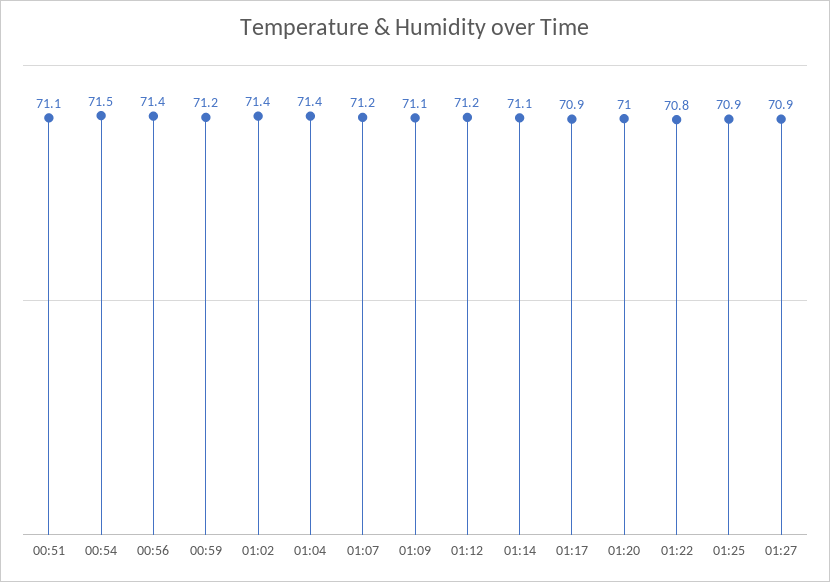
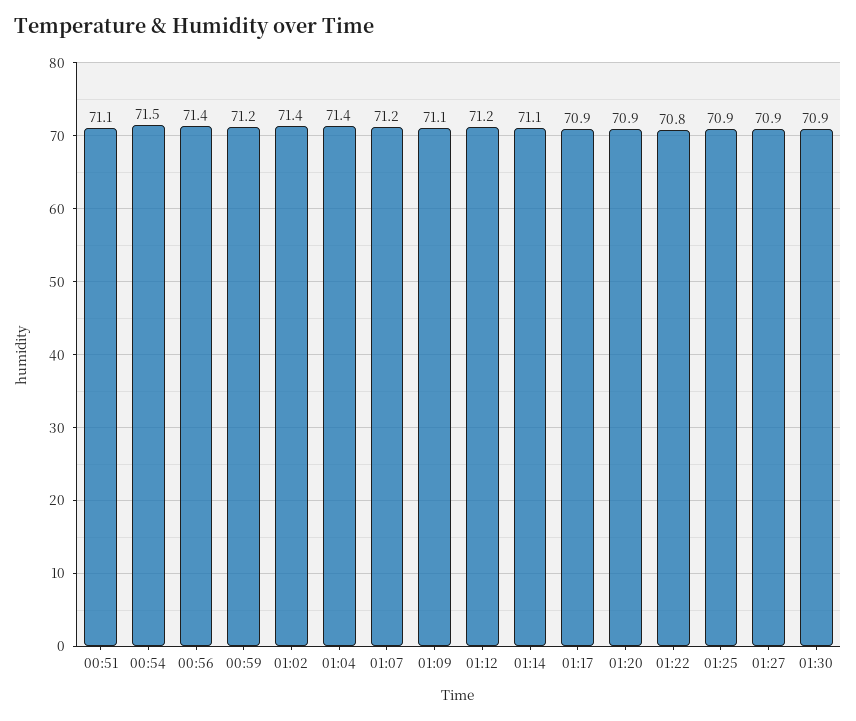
01:20: 71 -> 70.9
01:30: none -> 70.9

